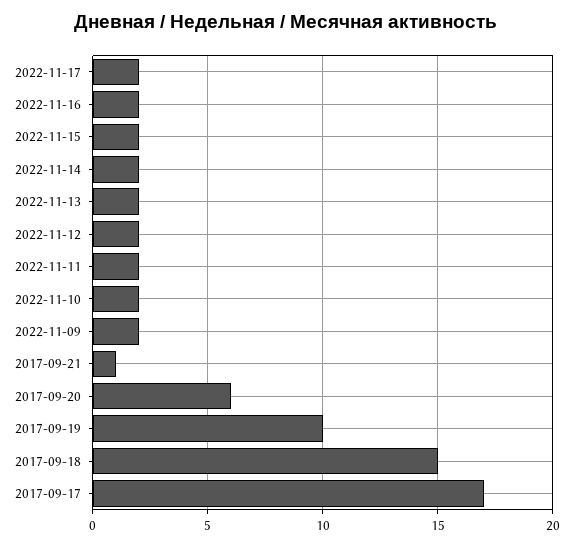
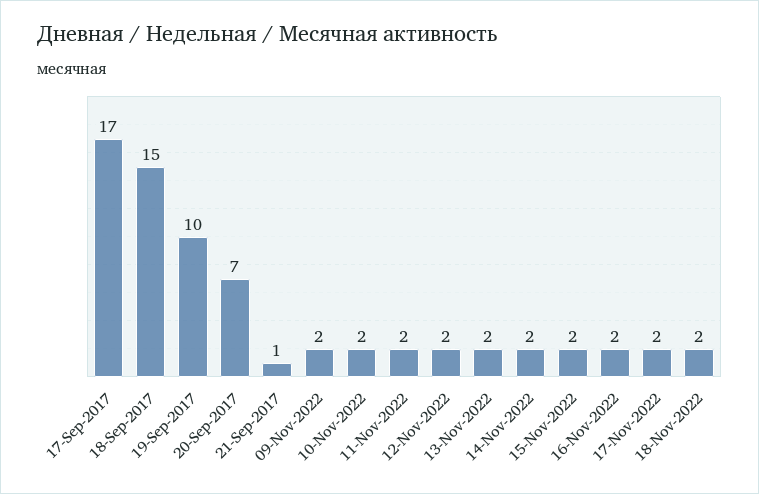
2017-09-20: 6 -> 7
18-Nov-2022: none -> 2

